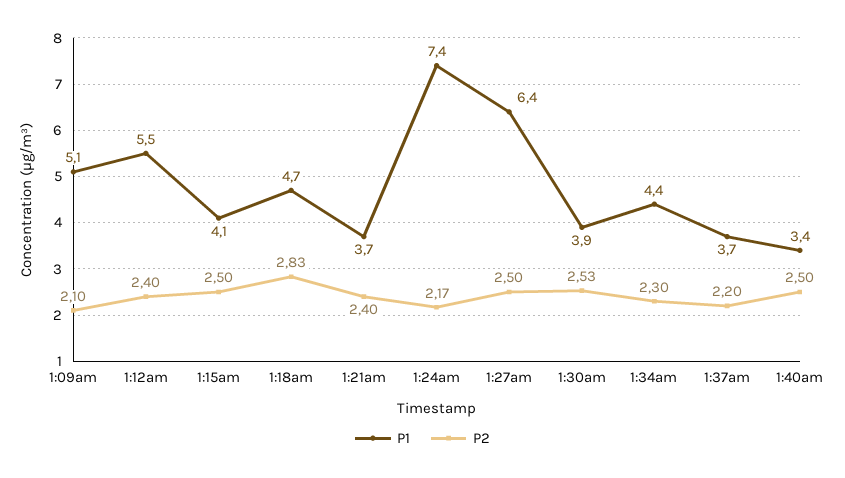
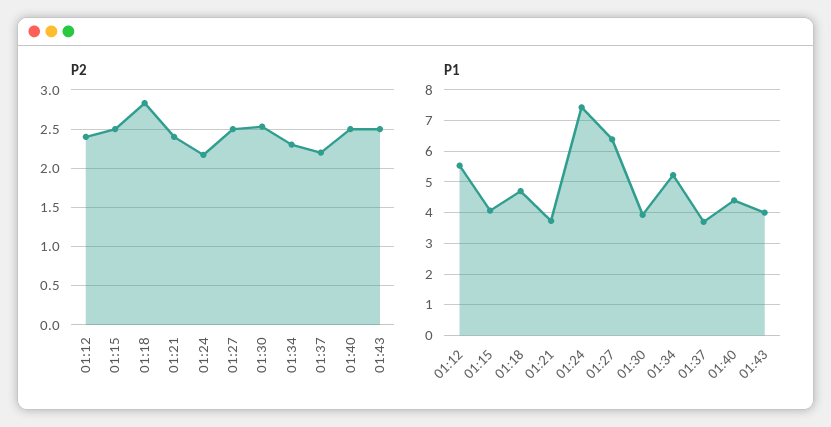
P1, 1:09am: 5.1 -> none
P2, 1:09am: 2.1 -> none
P1, 1:34am: 4.4 -> 5.2
P1, 1:40am: 3.4 -> 4.4
P2, 01:43: none -> 2.5
P1, 01:43: none -> 4

